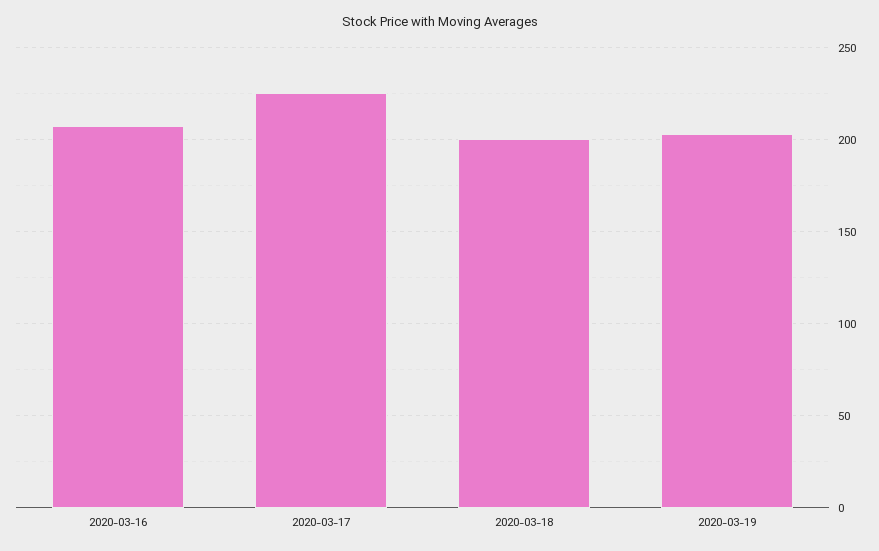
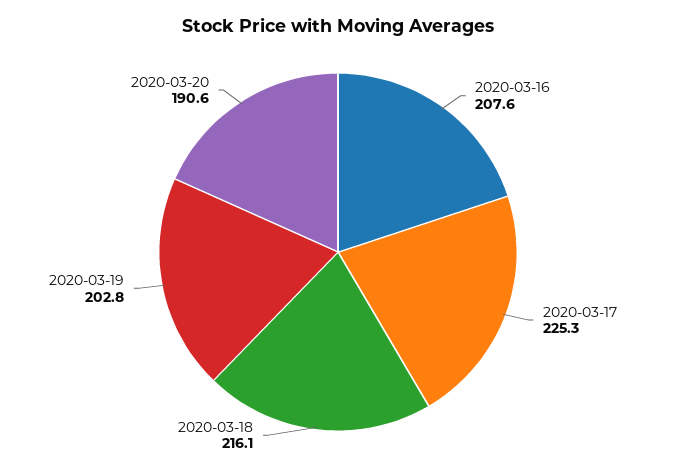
2020-03-18: 200 -> 216.1
2020-03-20: none -> 190.6

